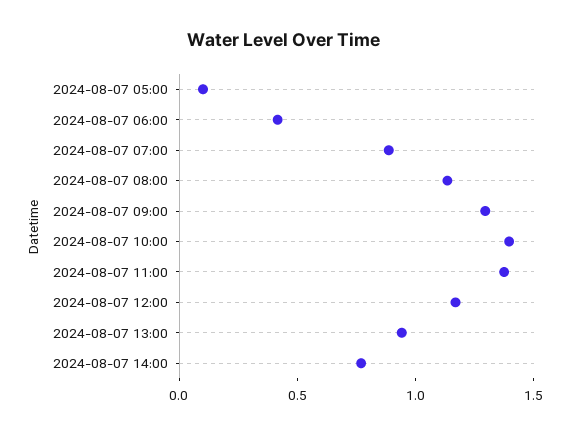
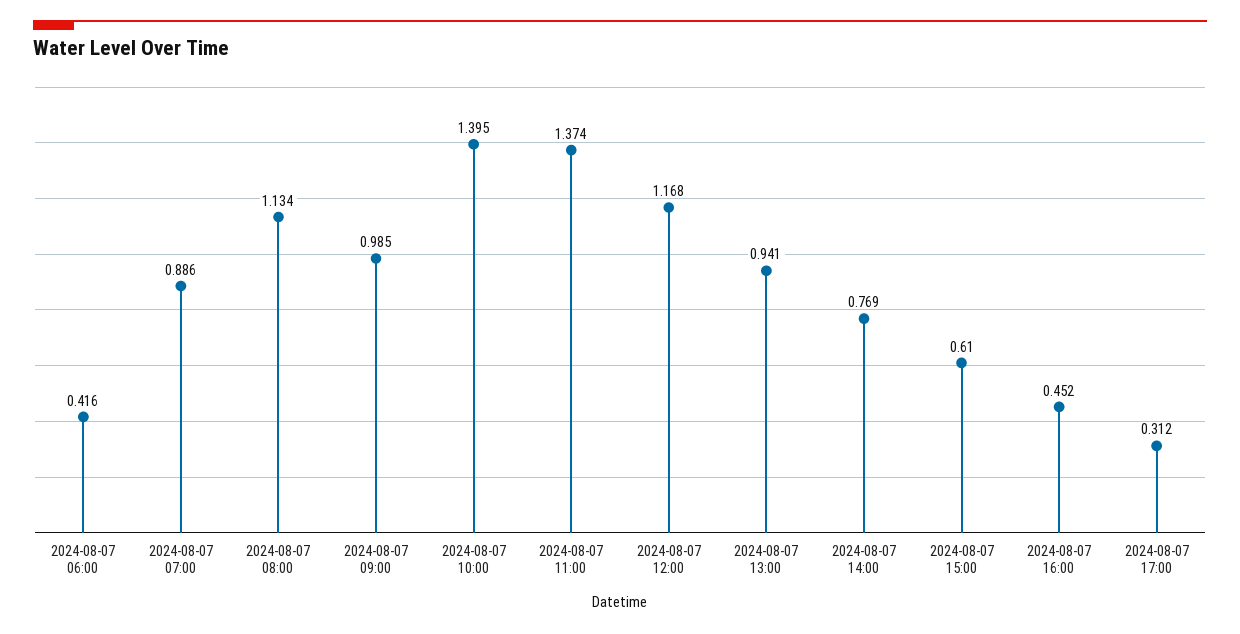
2024-08-07 05:00: 0.1 -> none
2024-08-07 09:00: 1.3 -> 0.985
2024-08-07 15:00: none -> 0.61
2024-08-07 16:00: none -> 0.452
2024-08-07 17:00: none -> 0.312

